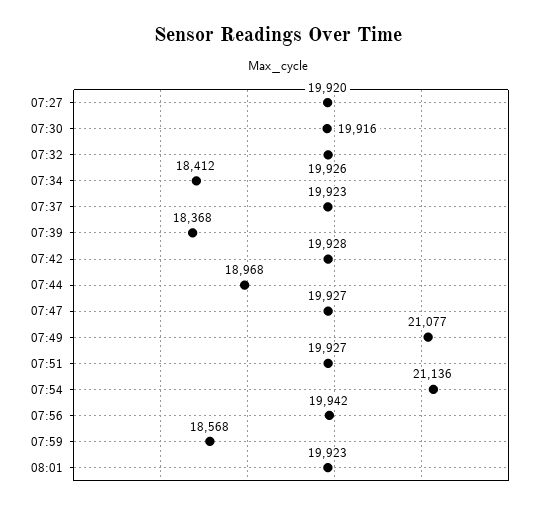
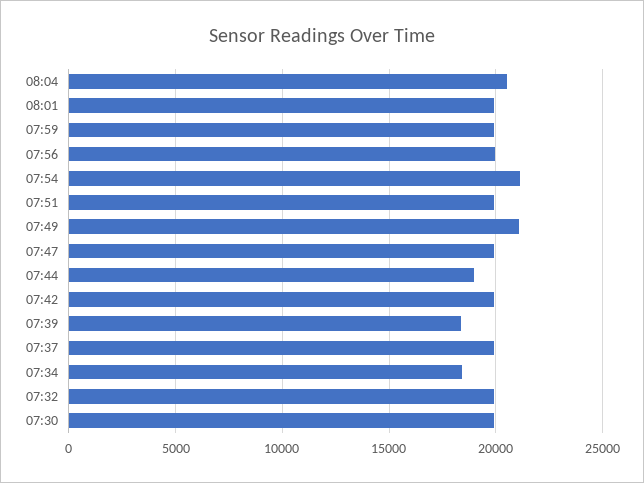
07:27: 19920 -> none
07:59: 18568 -> 20000
08:04: none -> 20500

